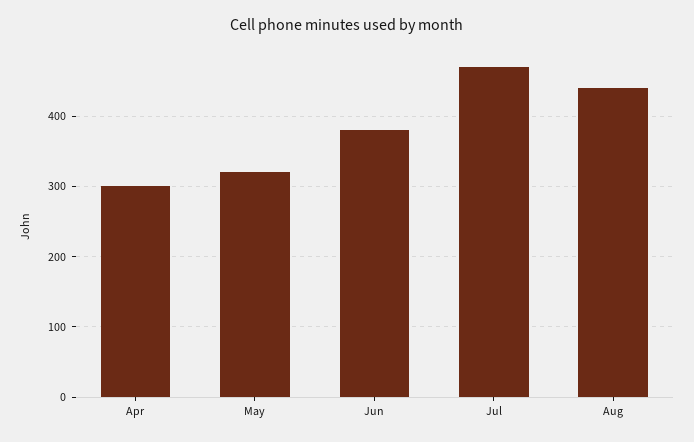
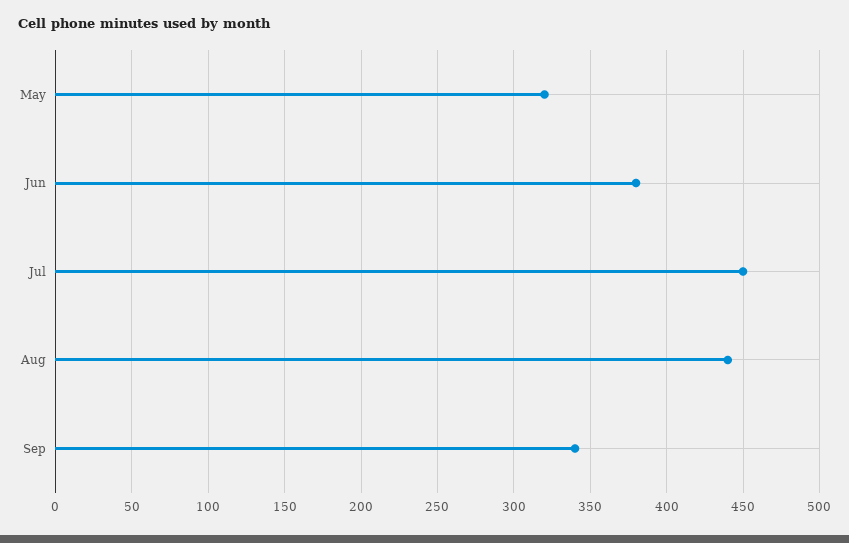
Apr: 300 -> none
Jul: 470 -> 450
Sep: none -> 340

